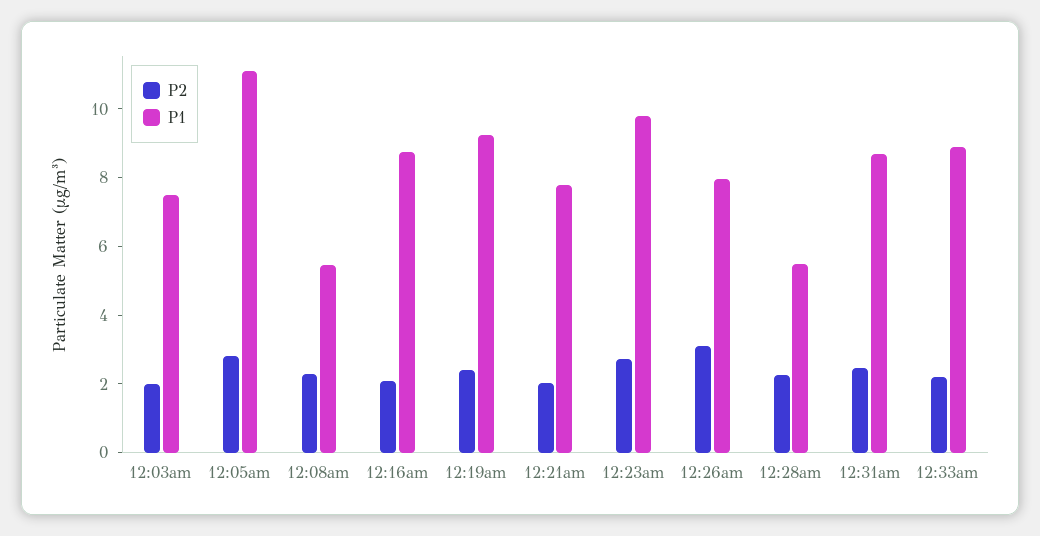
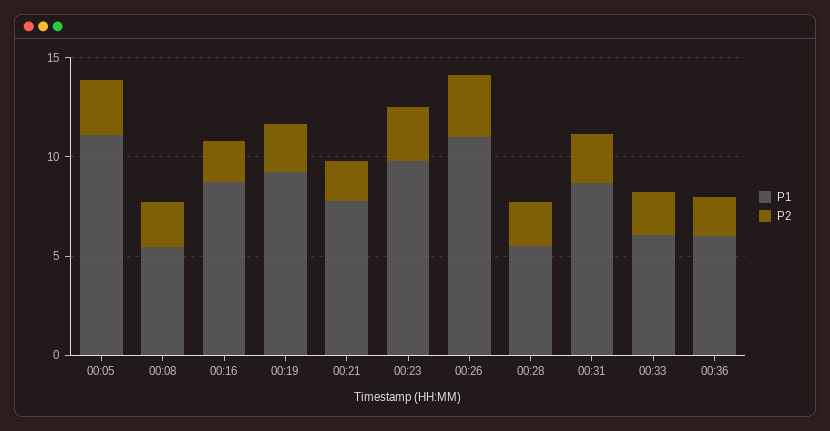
P2, 12:03am: 2 -> none
P1, 12:03am: 7.5 -> none
P1, 12:26am: 8 -> 11
P1, 12:33am: 9 -> 6
P1, 00:36: none -> 6
P2, 00:36: none -> 2

